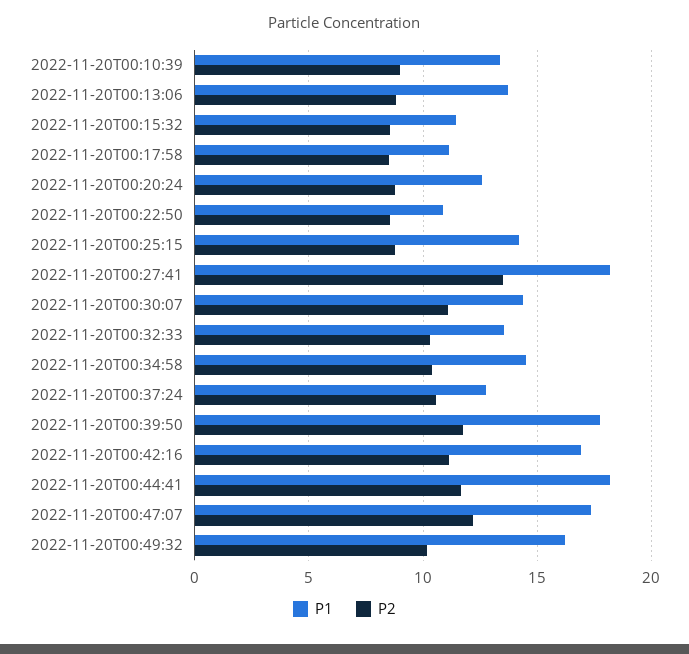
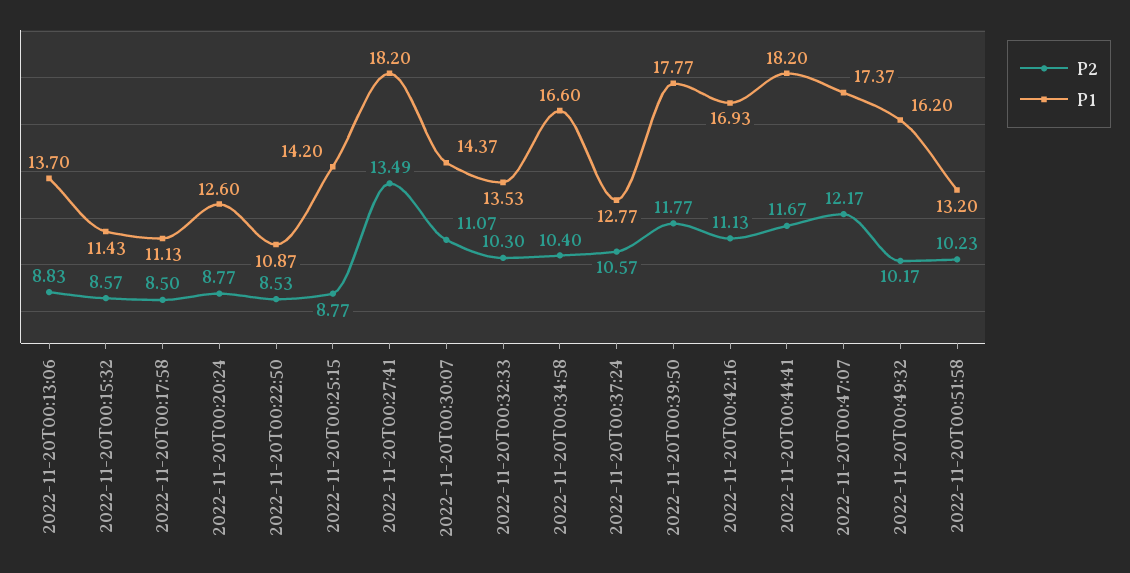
P1, 2022-11-20T00:10:39: 13.5 -> none
P2, 2022-11-20T00:10:39: 9 -> none
P1, 2022-11-20T00:34:58: 14.5 -> 16.6
P2, 2022-11-20T00:51:58: none -> 10.23
P1, 2022-11-20T00:51:58: none -> 13.2

